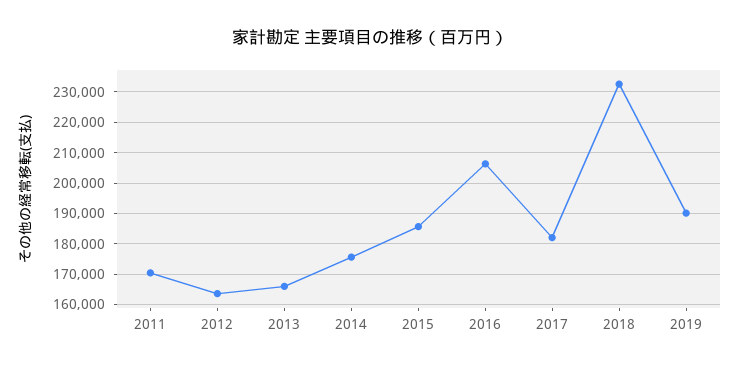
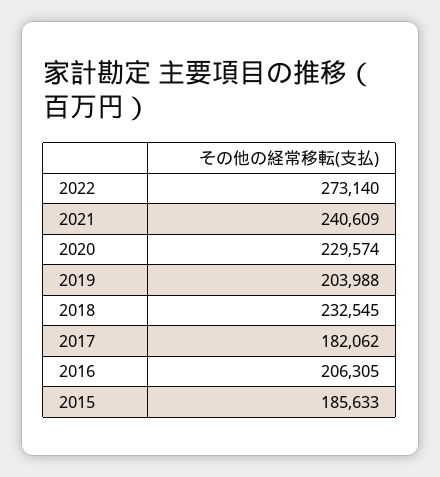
2011: 170000 -> none
2012: 164000 -> none
2013: 166000 -> none
2014: 176000 -> none
2019: 190000 -> 203988
2022: none -> 273140
2021: none -> 240609
2020: none -> 229574

